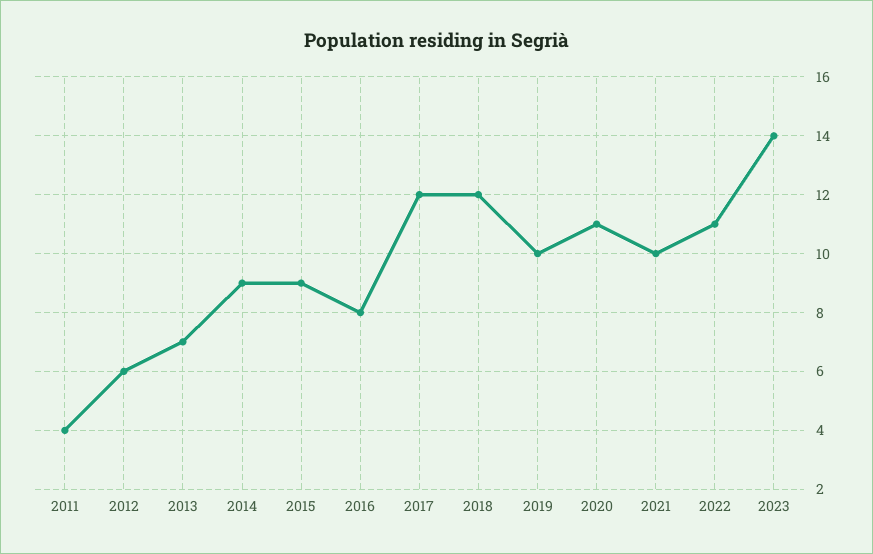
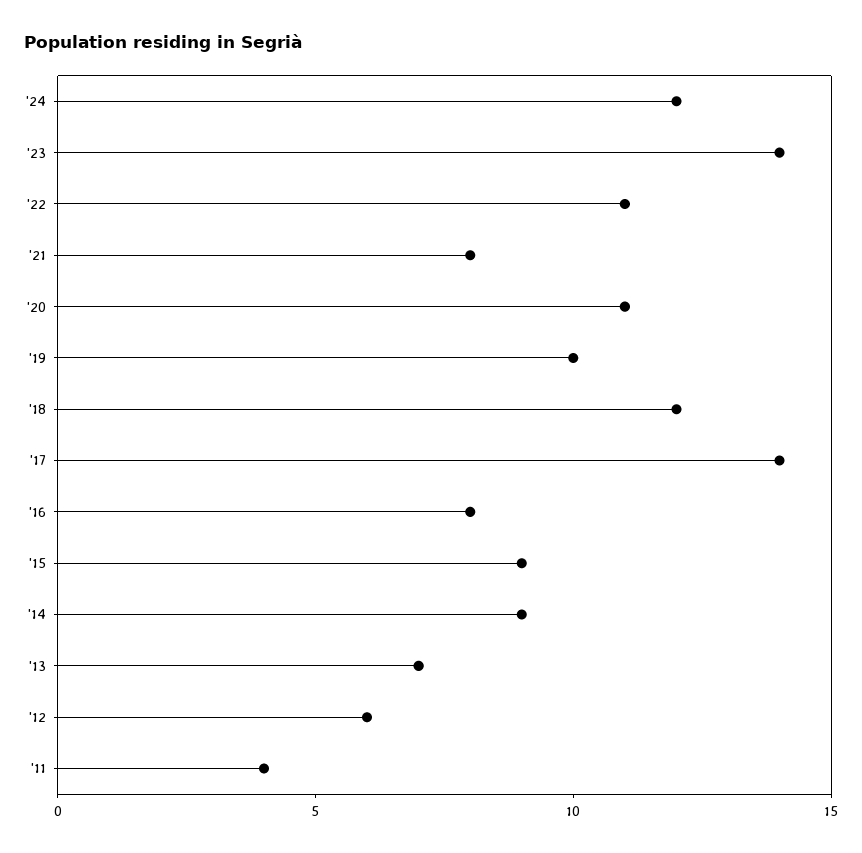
2017: 12 -> 14
2021: 10 -> 8
'24: none -> 12

